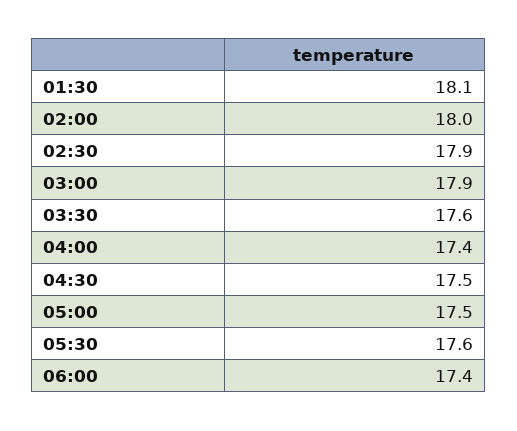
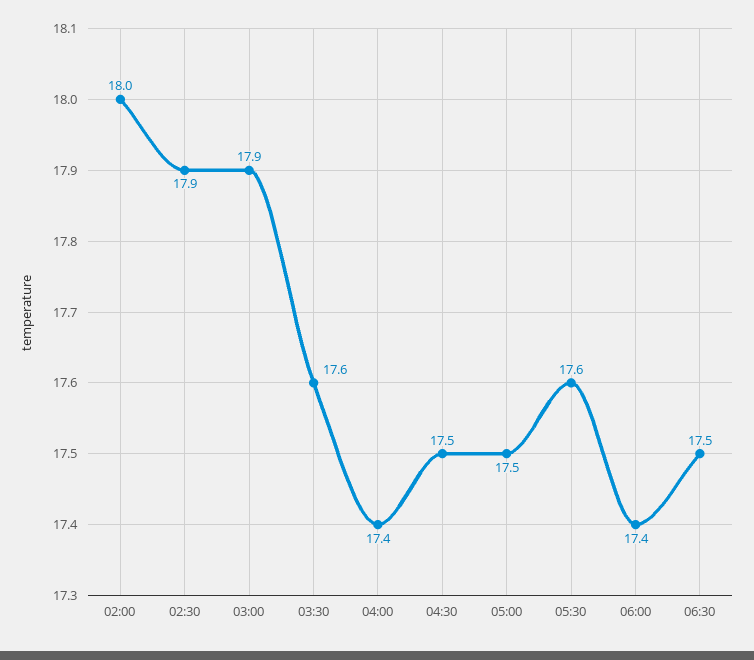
01:30: 18.1 -> none
06:30: none -> 17.5

